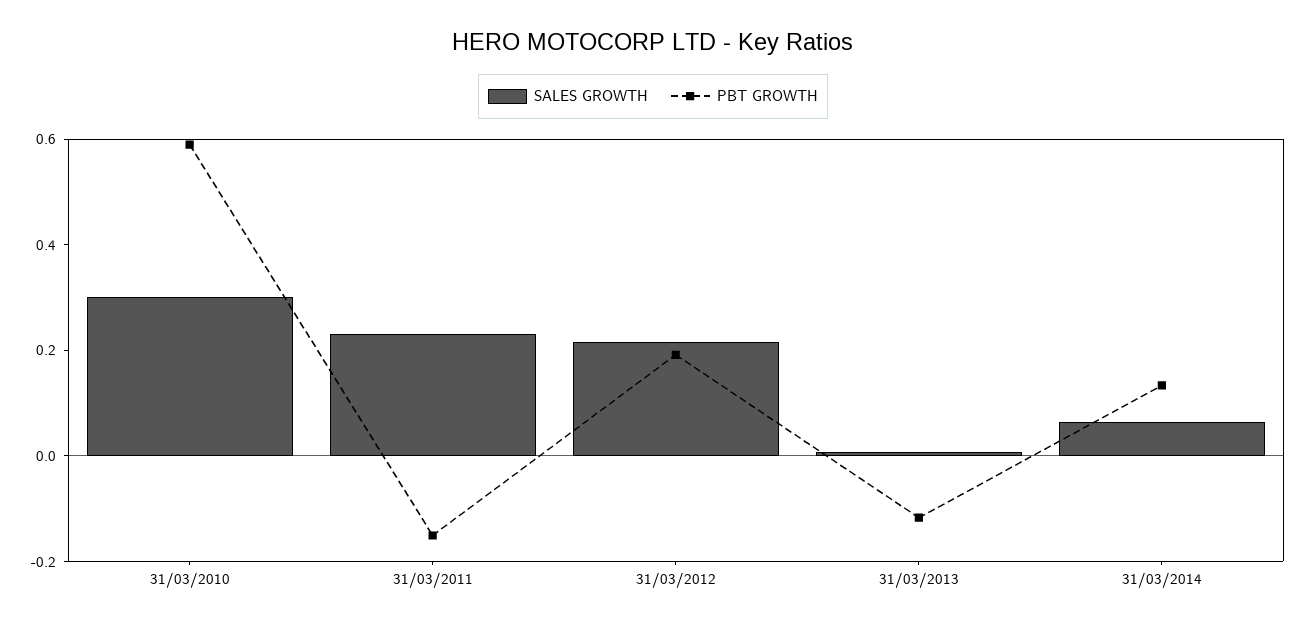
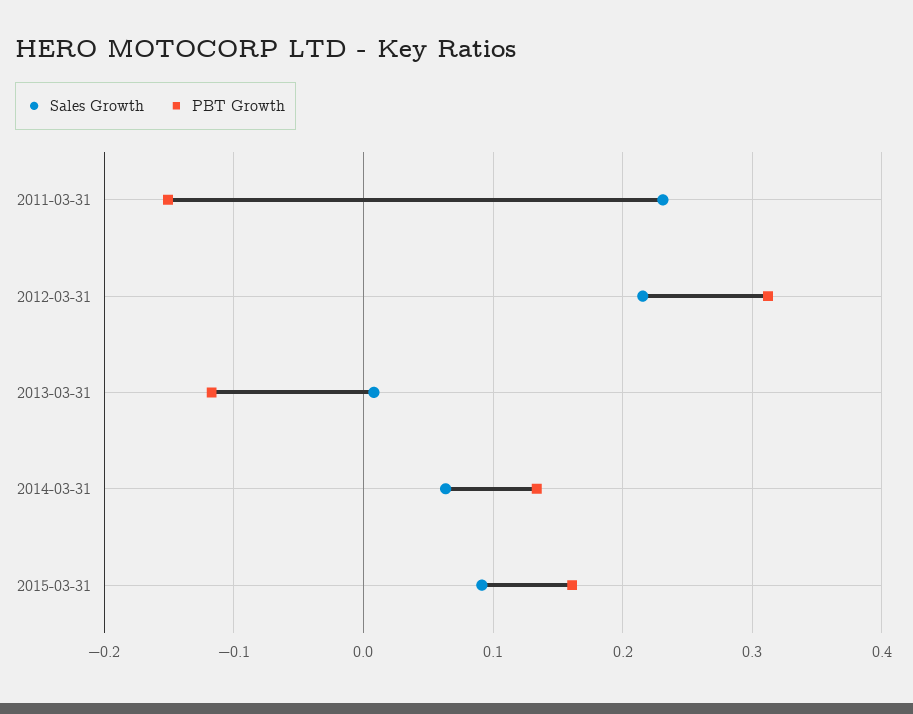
SALES GROWTH, 31/03/2010: 0.3 -> none
PBT GROWTH, 31/03/2010: 0.6 -> none
PBT GROWTH, 31/03/2012: 0.2 -> 0.31
SALES GROWTH, 2015-03-31: none -> 0.09
PBT GROWTH, 2015-03-31: none -> 0.16

